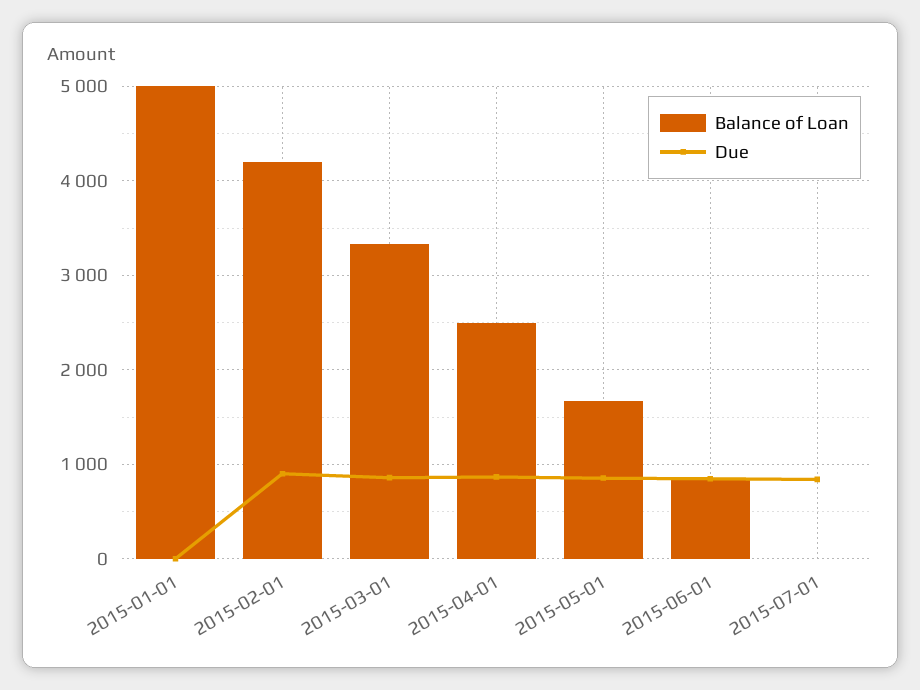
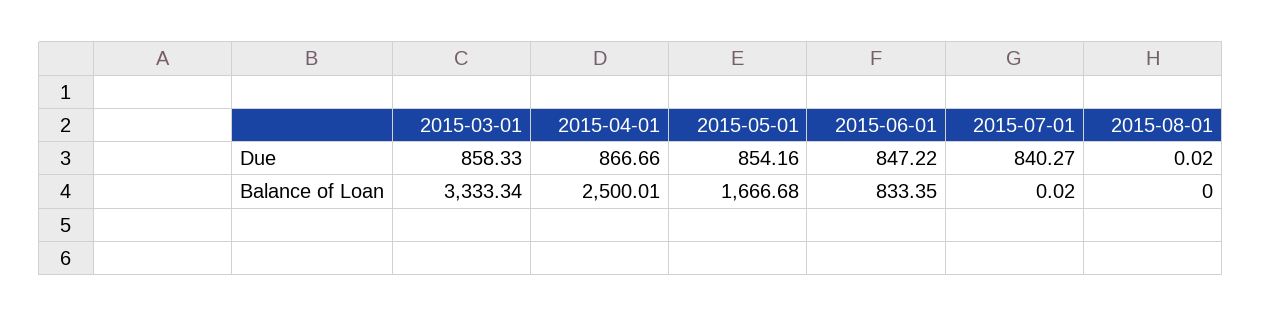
Balance of Loan, 2015-01-01: 5000 -> none
Due, 2015-01-01: 0 -> none
Balance of Loan, 2015-02-01: 4200 -> none
Due, 2015-02-01: 900 -> none
Due, 2015-08-01: none -> 0.02
Balance of Loan, 2015-08-01: none -> 0

